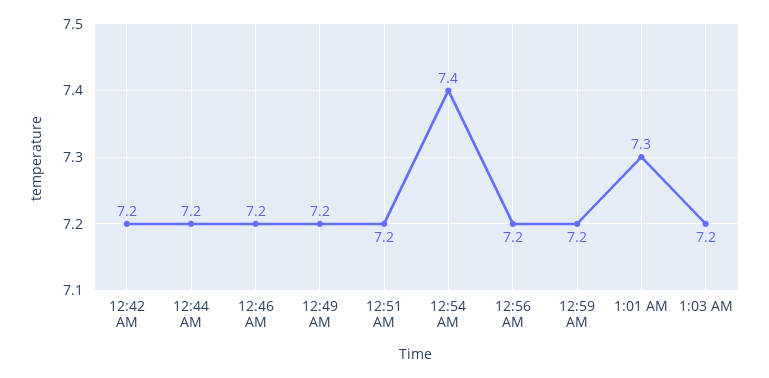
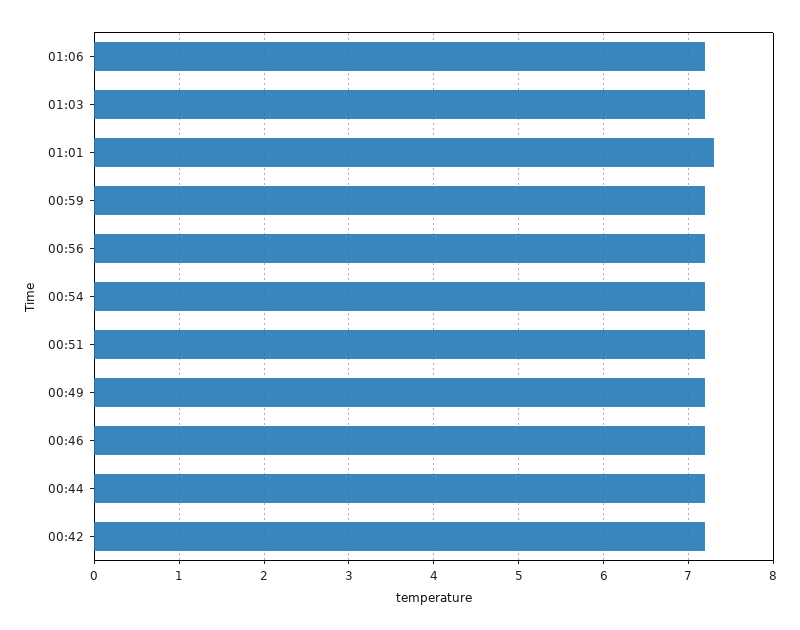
12:54 AM: 7.4 -> 7.2
01:06: none -> 7.2

